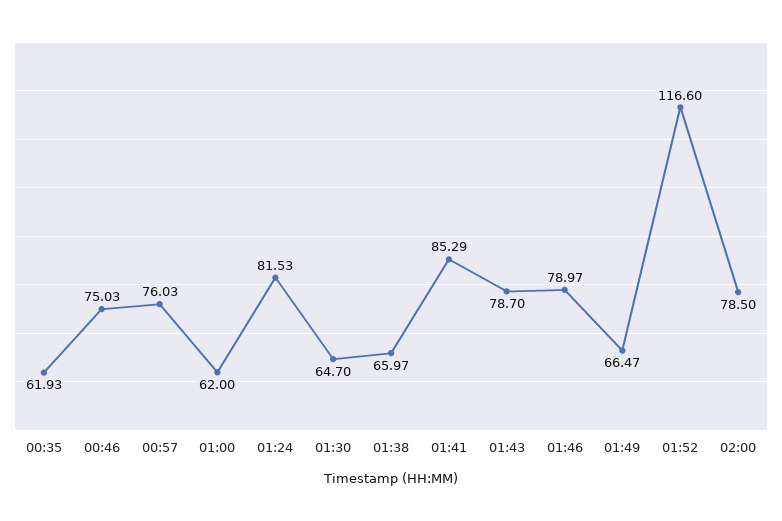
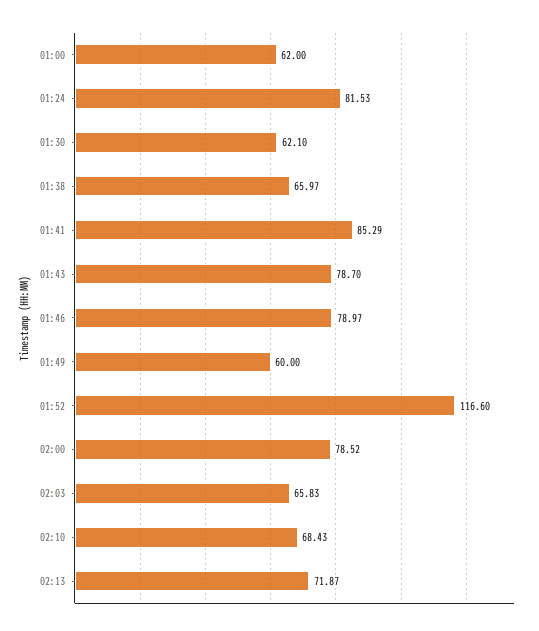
00:35: 61.93 -> none
00:46: 75.03 -> none
00:57: 76.03 -> none
01:30: 64.7 -> 62.1
01:49: 66.47 -> 60
02:00: 78.5 -> 78.52
02:03: none -> 65.83
02:10: none -> 68.43
02:13: none -> 71.87

